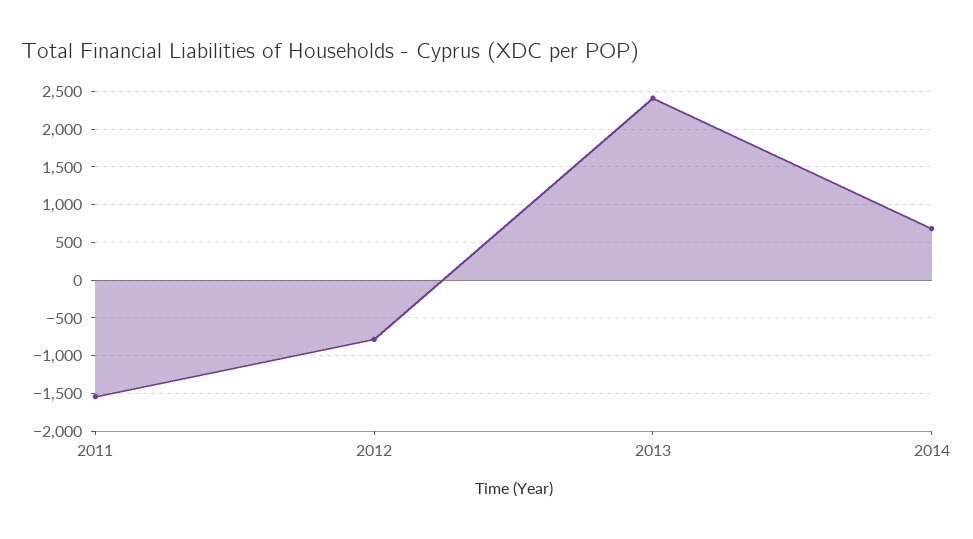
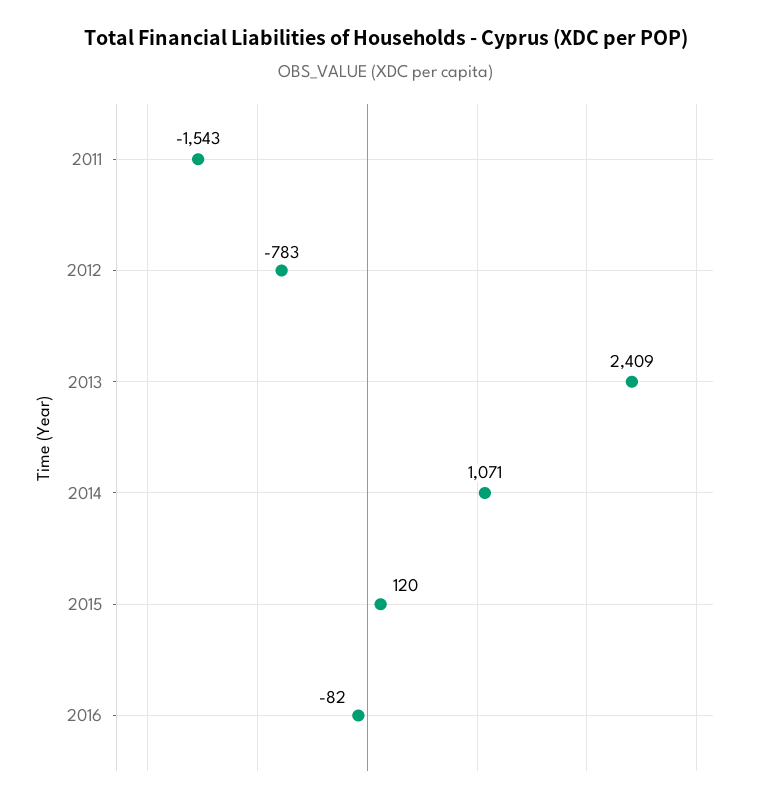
2014: 700 -> 1071
2015: none -> 120
2016: none -> -82

